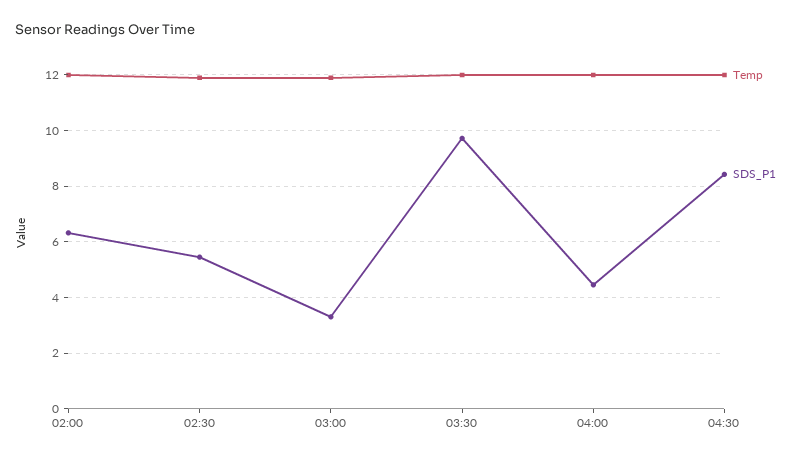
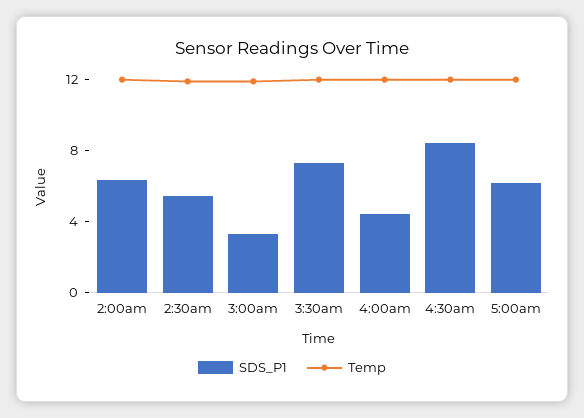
SDS_P1, 03:30: 9.75 -> 7
SDS_P1, 5:00am: none -> 6
Temp, 5:00am: none -> 12

